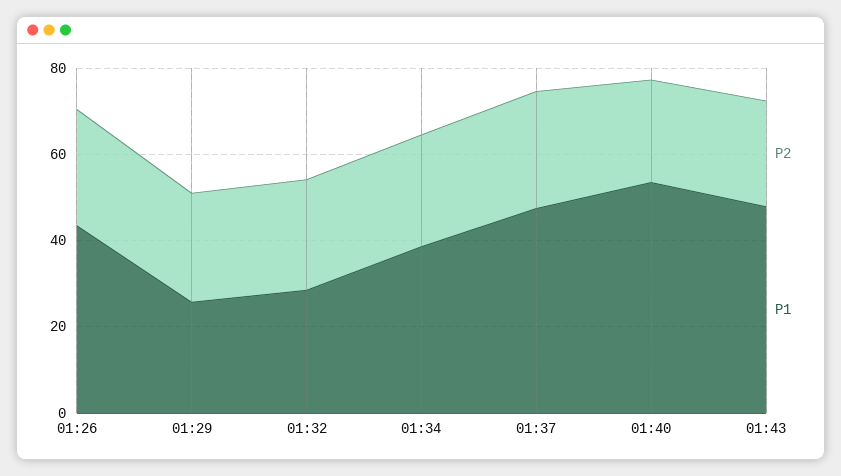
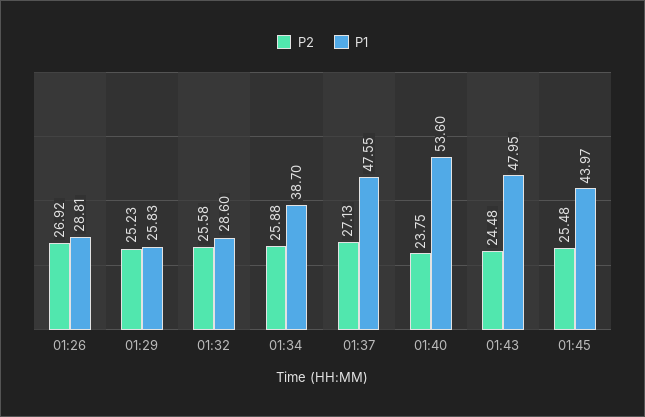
P1, 01:26: 45 -> 28.81
P2, 01:45: none -> 25.48
P1, 01:45: none -> 43.97

